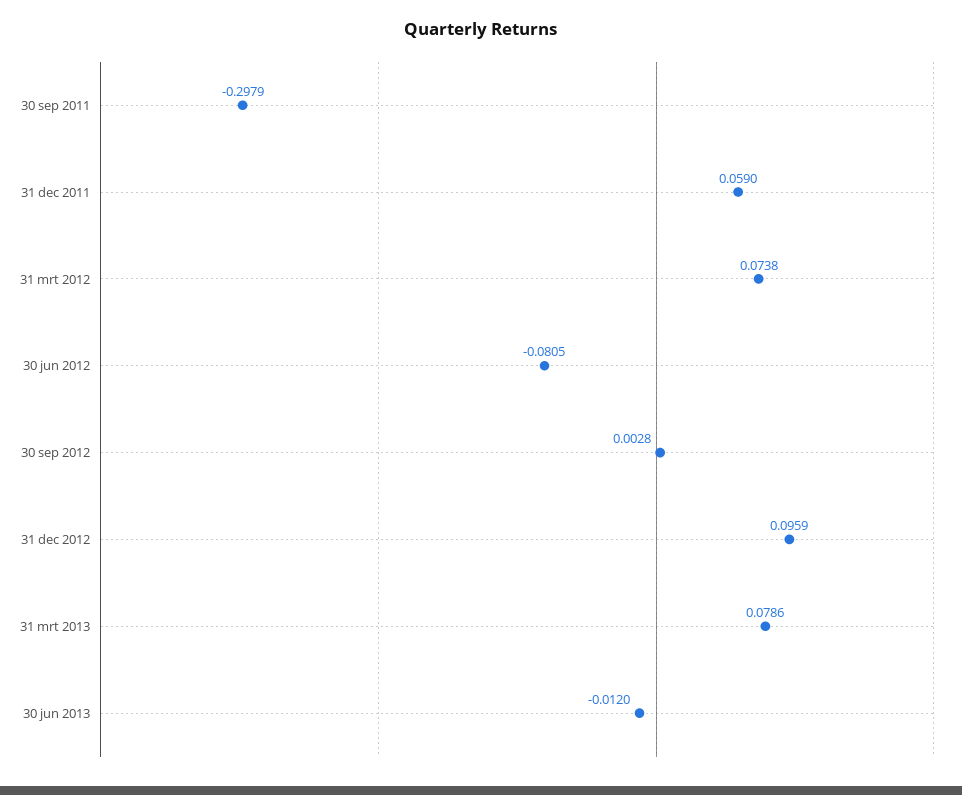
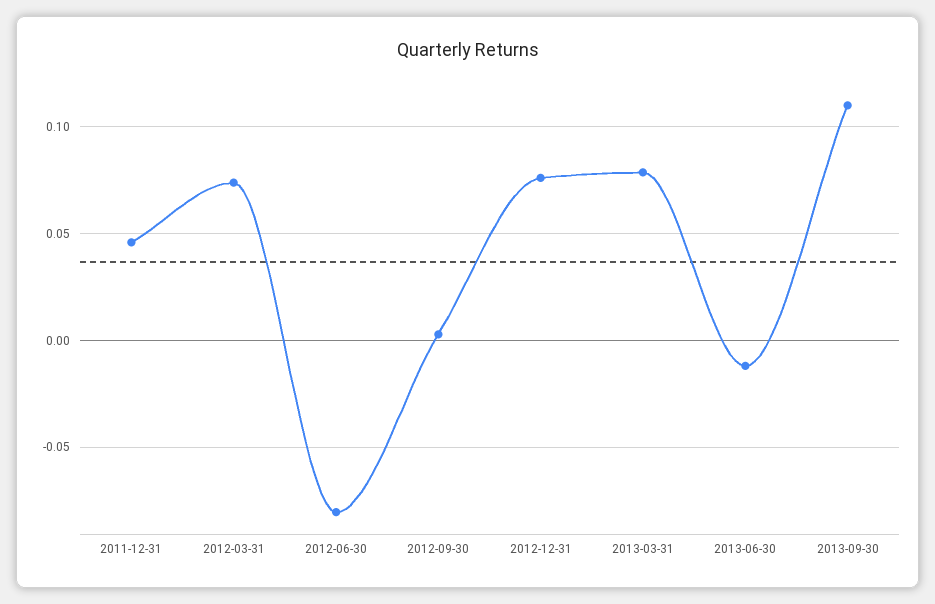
30 sep 2011: -0.2979 -> none
31 dec 2011: 0.059 -> 0.045
31 dec 2012: 0.0959 -> 0.075
2013-09-30: none -> 0.11

